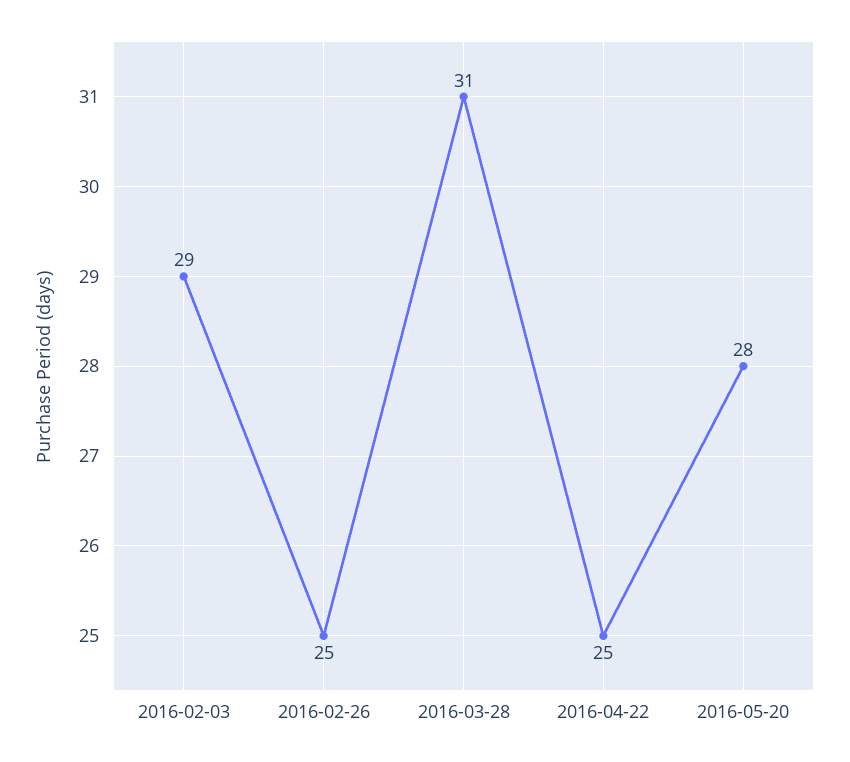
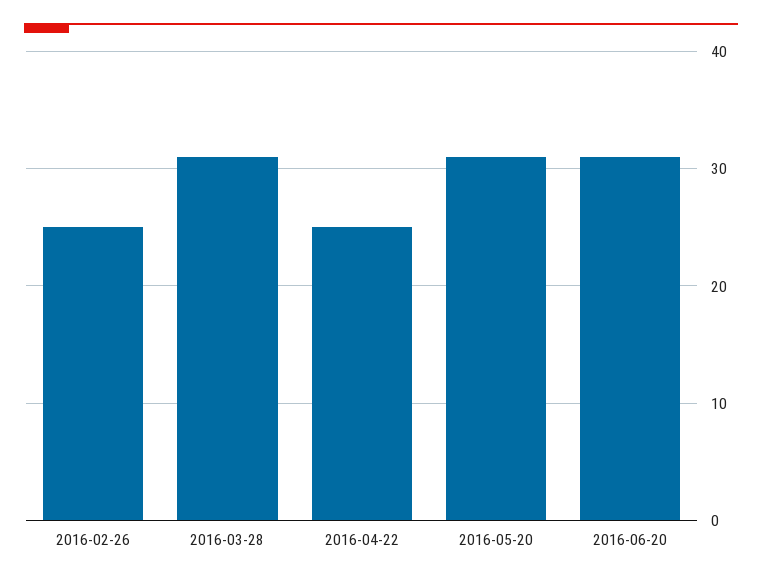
2016-02-03: 29 -> none
2016-05-20: 28 -> 31
2016-06-20: none -> 31

